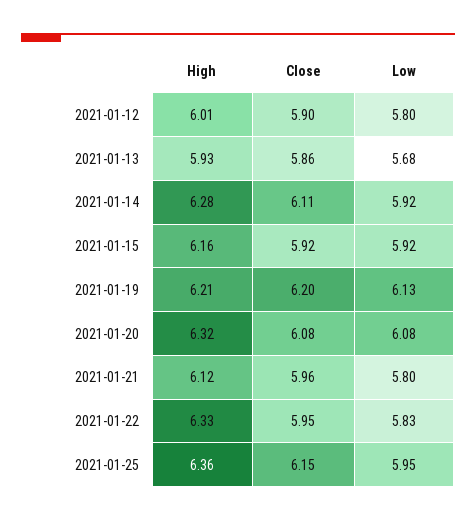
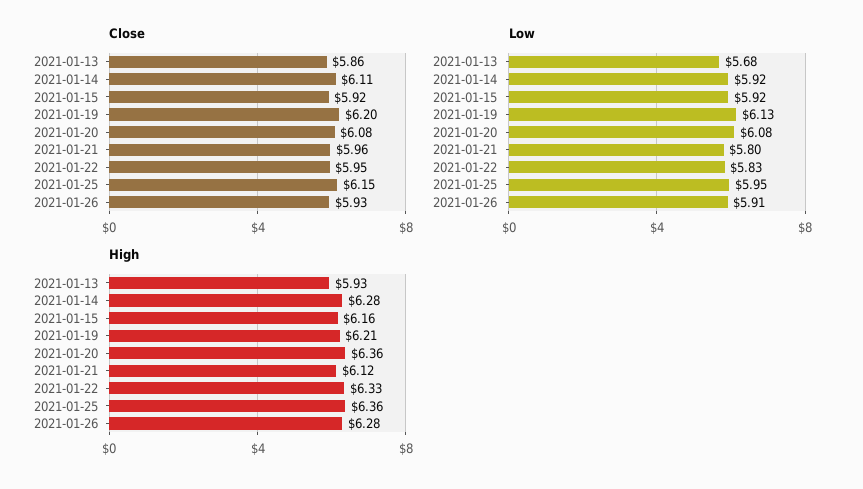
High, 2021-01-12: 6.01 -> none
Close, 2021-01-12: 5.9 -> none
Low, 2021-01-12: 5.8 -> none
High, 2021-01-20: 6.32 -> 6.36
Close, 2021-01-26: none -> 5.93
Low, 2021-01-26: none -> 5.91
High, 2021-01-26: none -> 6.28

